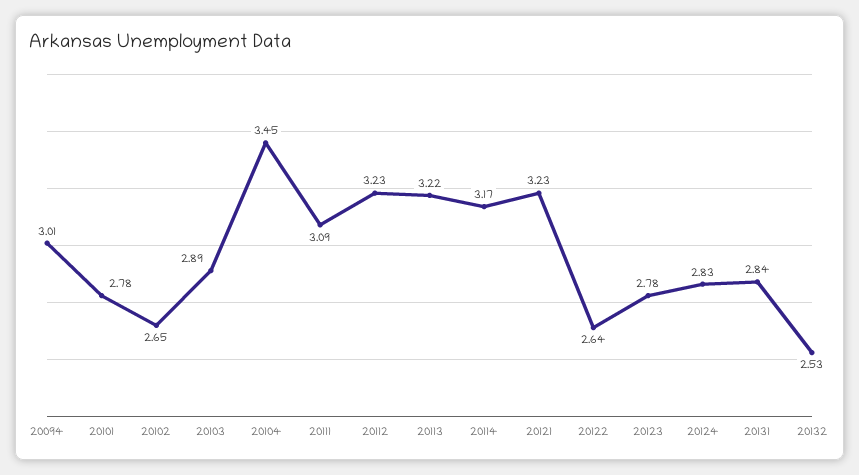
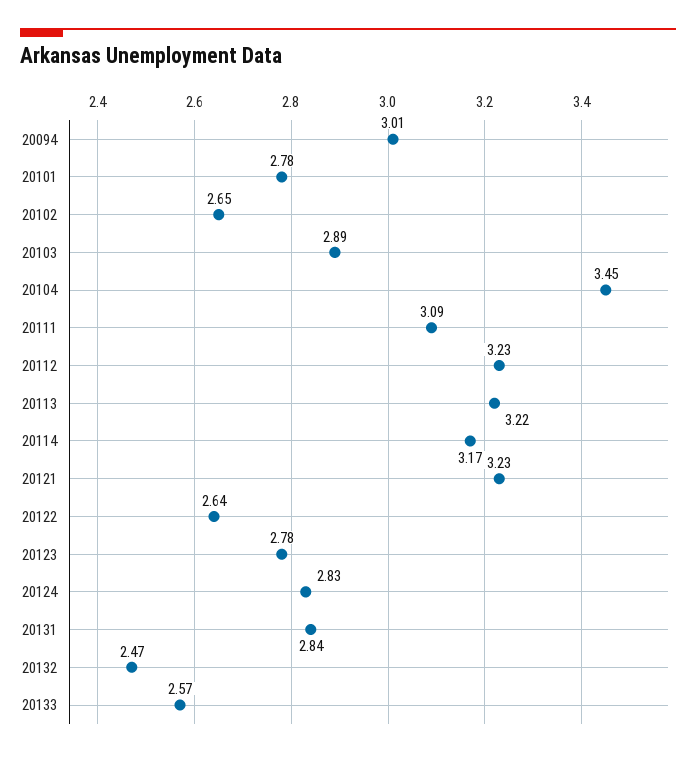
20132: 2.53 -> 2.47
20133: none -> 2.57

